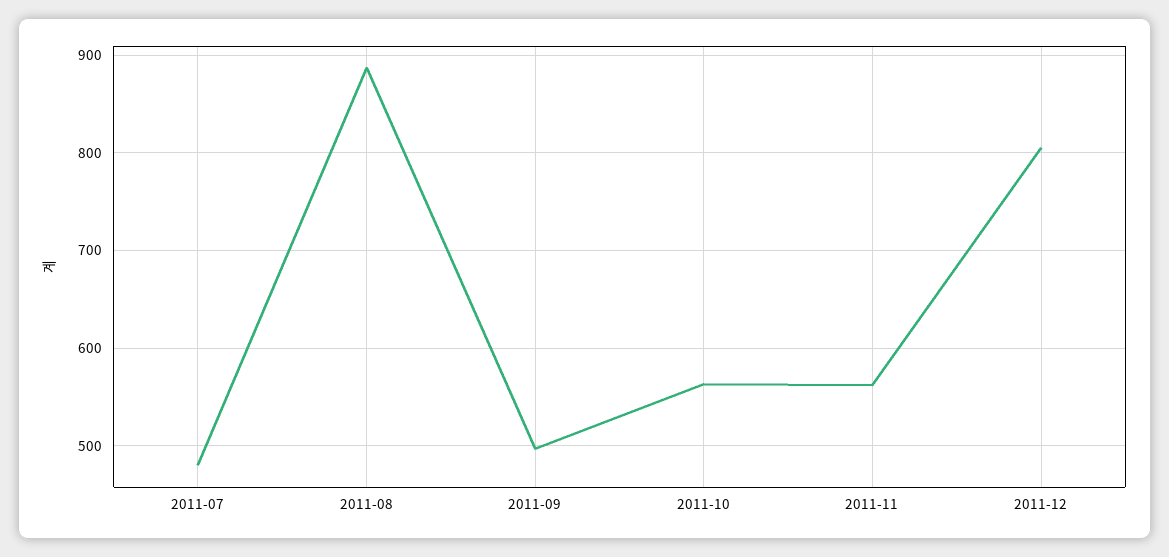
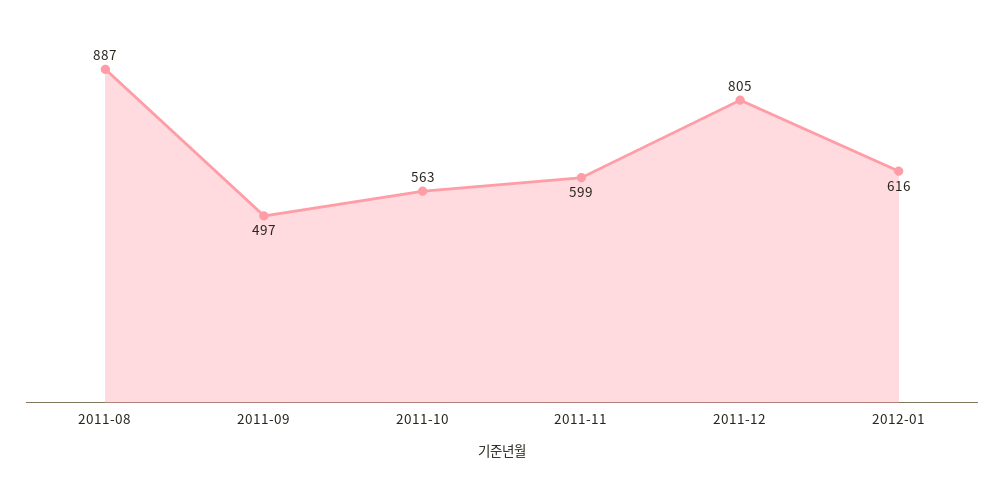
2011-07: 480 -> none
2011-11: 560 -> 599
2012-01: none -> 616

